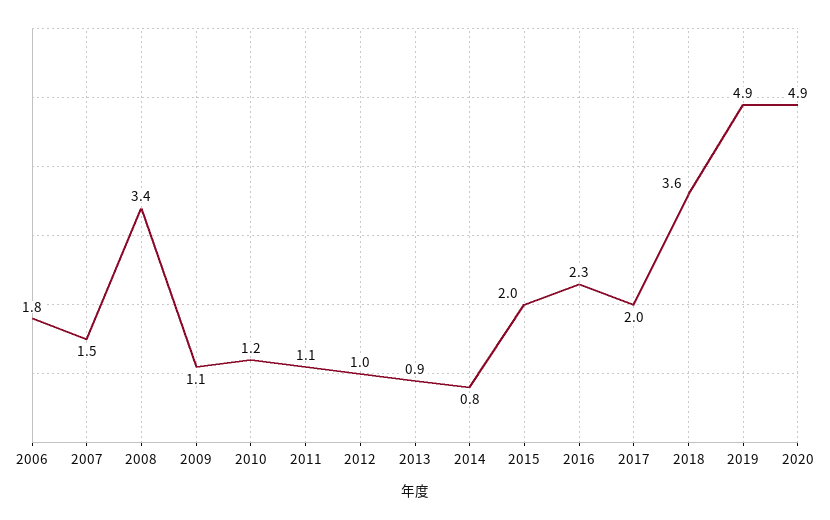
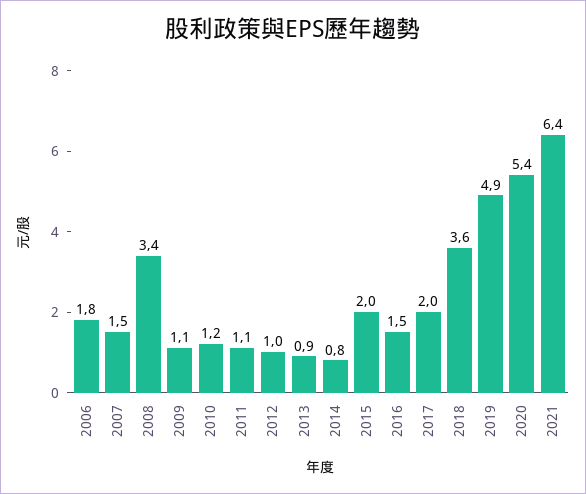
2016: 2.3 -> 1.5
2020: 4.9 -> 5.4
2021: none -> 6.4

